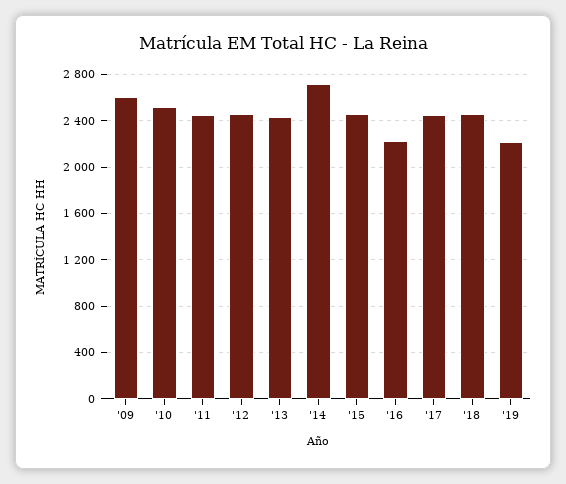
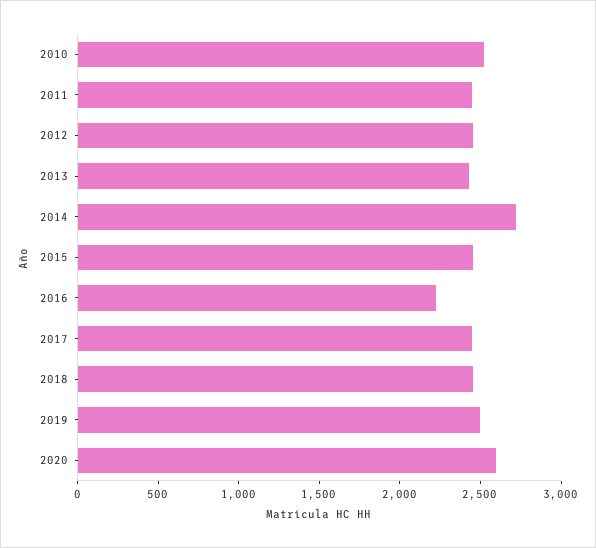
'09: 2600 -> none
'19: 2200 -> 2500
2020: none -> 2600

